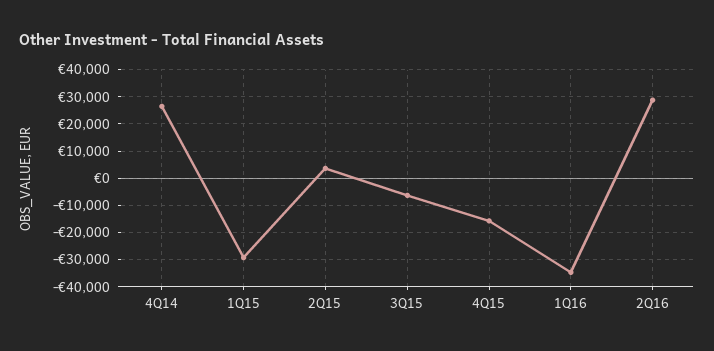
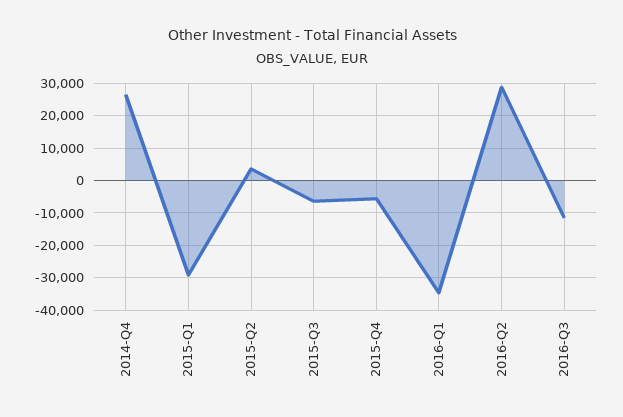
4Q15: -15000 -> -6000
2016-Q3: none -> -12000

